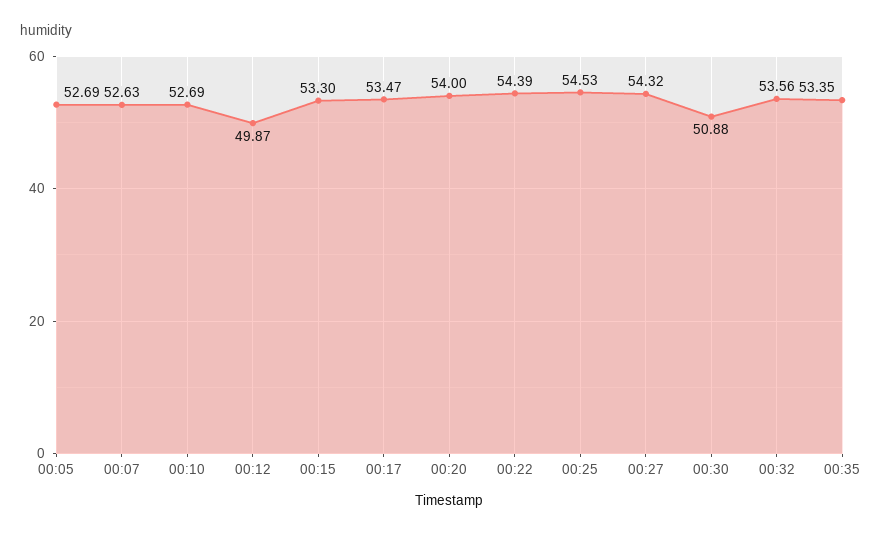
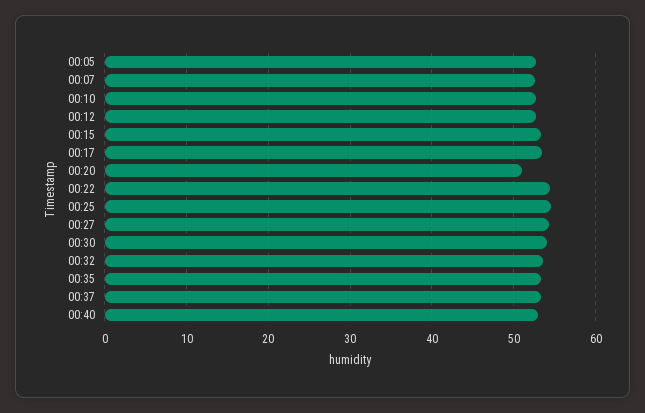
00:12: 49.87 -> 53
00:20: 54 -> 51
00:30: 50.88 -> 54
00:37: none -> 53
00:40: none -> 53

